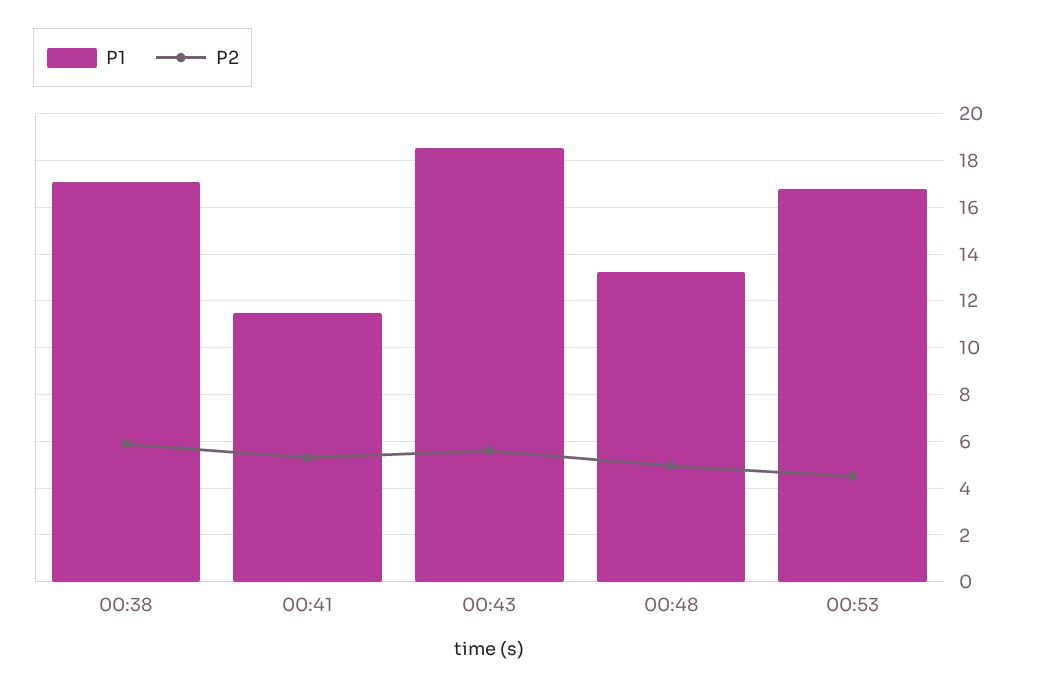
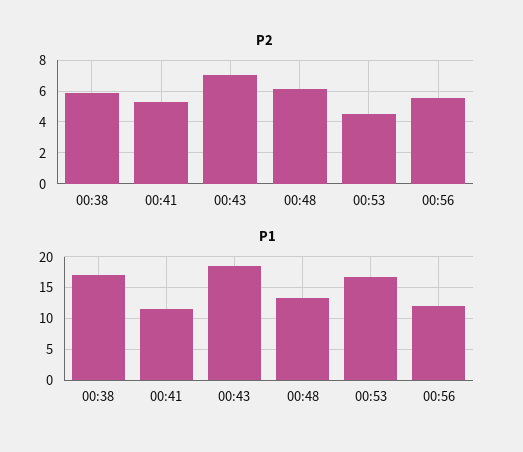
P2, 00:43: 5.5 -> 7
P2, 00:48: 5 -> 6
P2, 00:56: none -> 5.5
P1, 00:56: none -> 12

